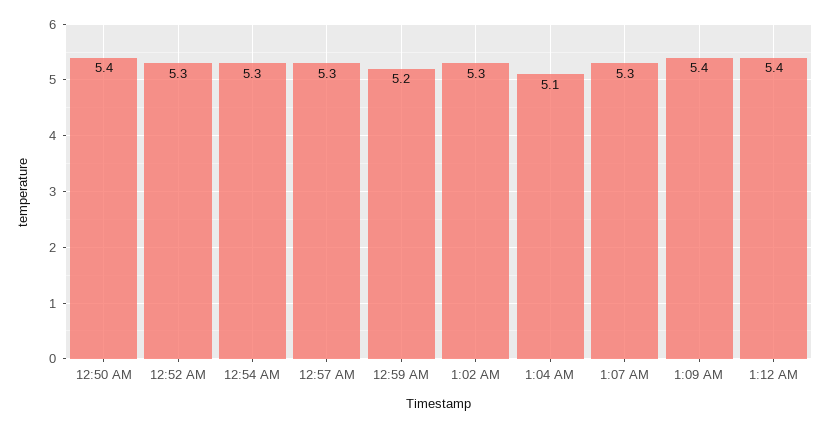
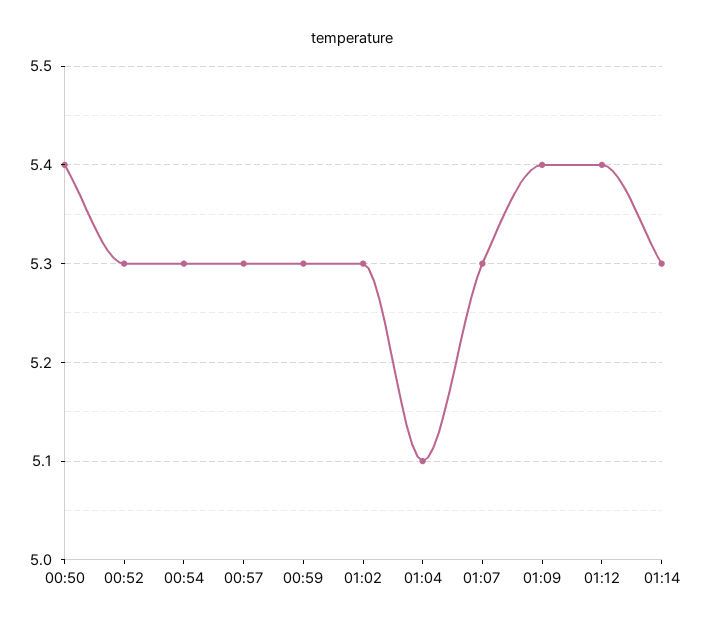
12:59 AM: 5.2 -> 5.3
01:14: none -> 5.3

